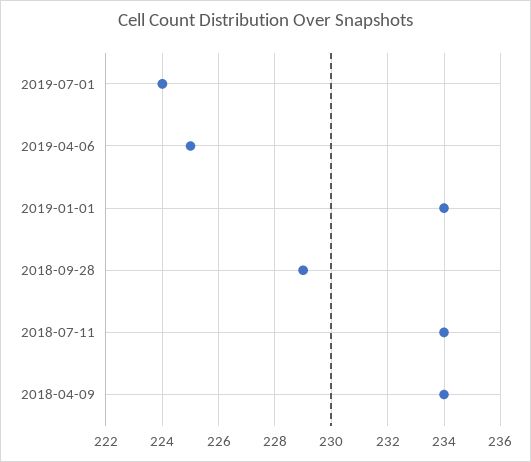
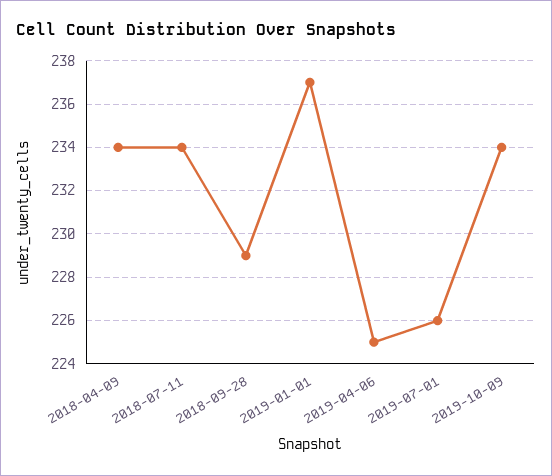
2019-07-01: 224 -> 226
2019-01-01: 234 -> 237
2019-10-09: none -> 234

